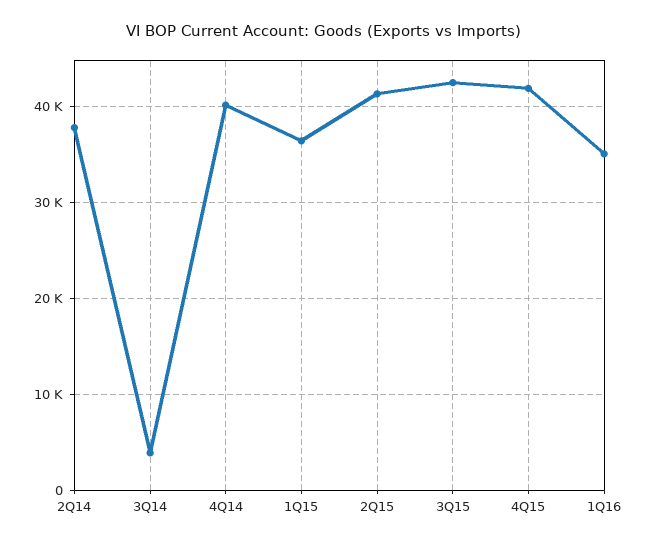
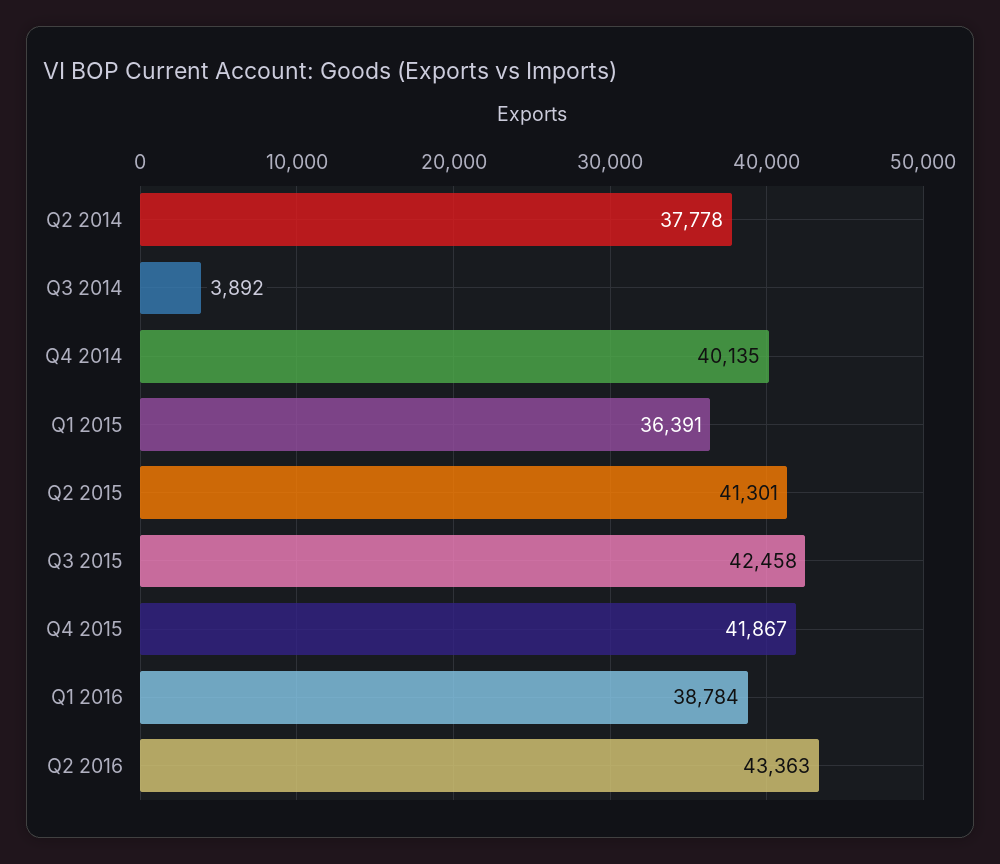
1Q16: 35000 -> 38784
Q2 2016: none -> 43363

